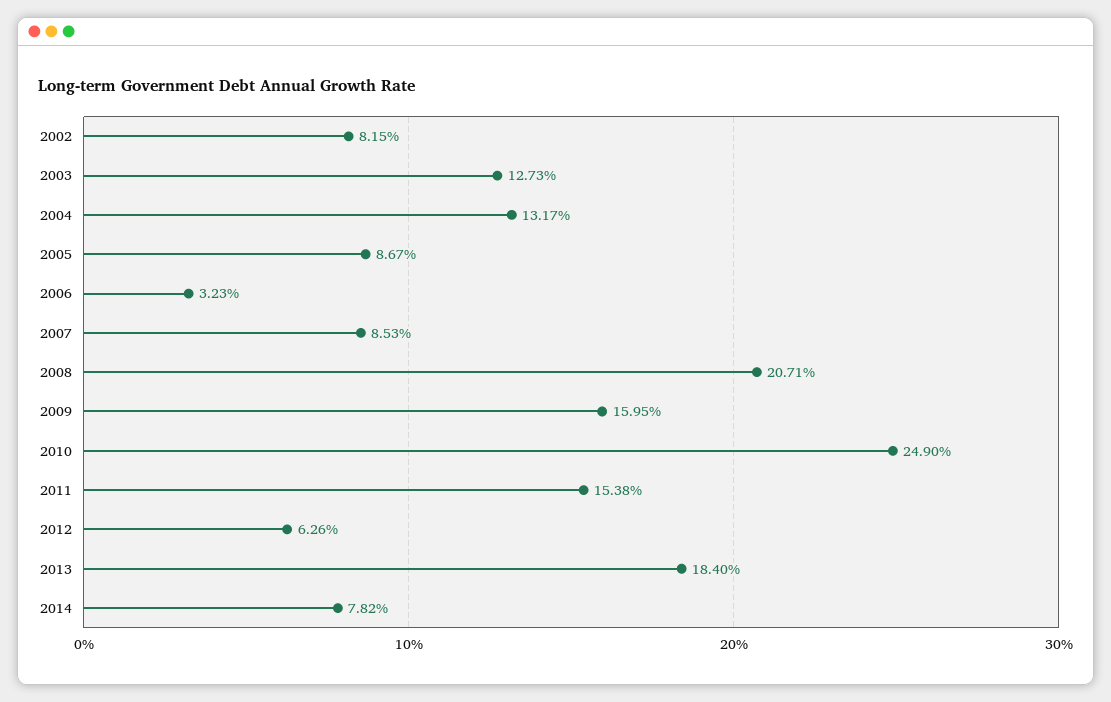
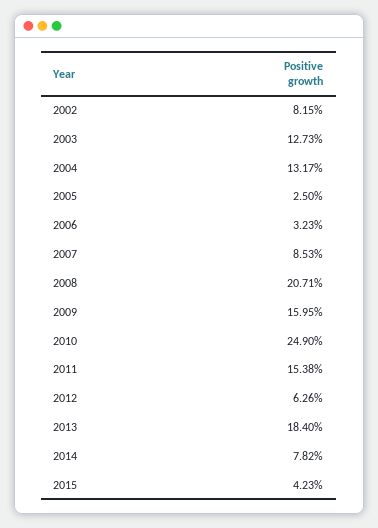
2005: 8.67 -> 2.5
2015: none -> 4.23

